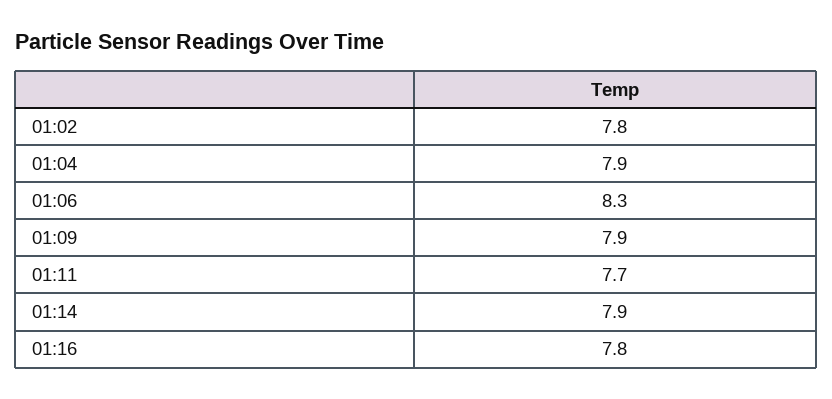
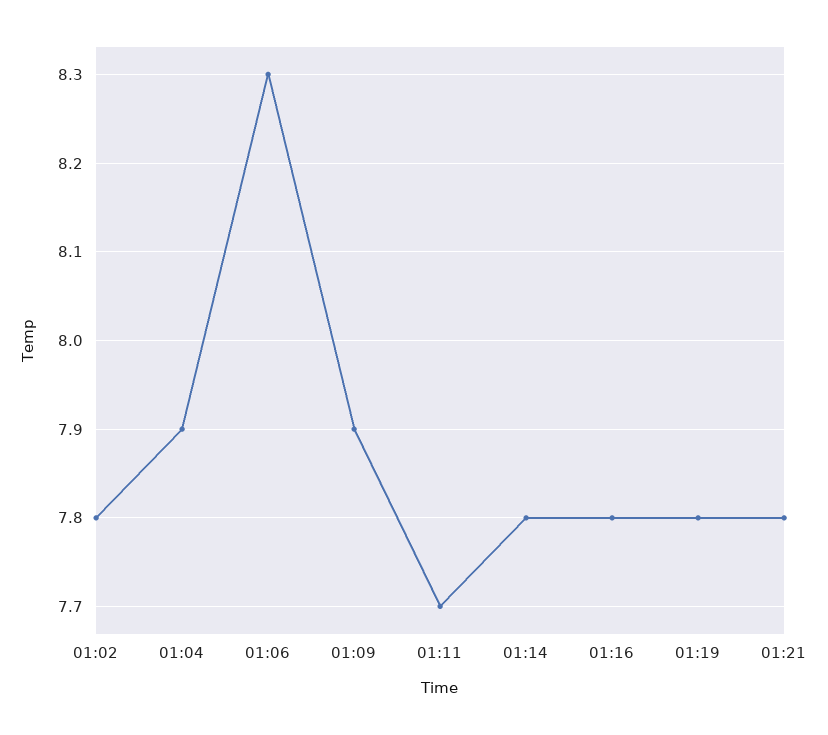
01:14: 7.9 -> 7.8
01:19: none -> 7.8
01:21: none -> 7.8

